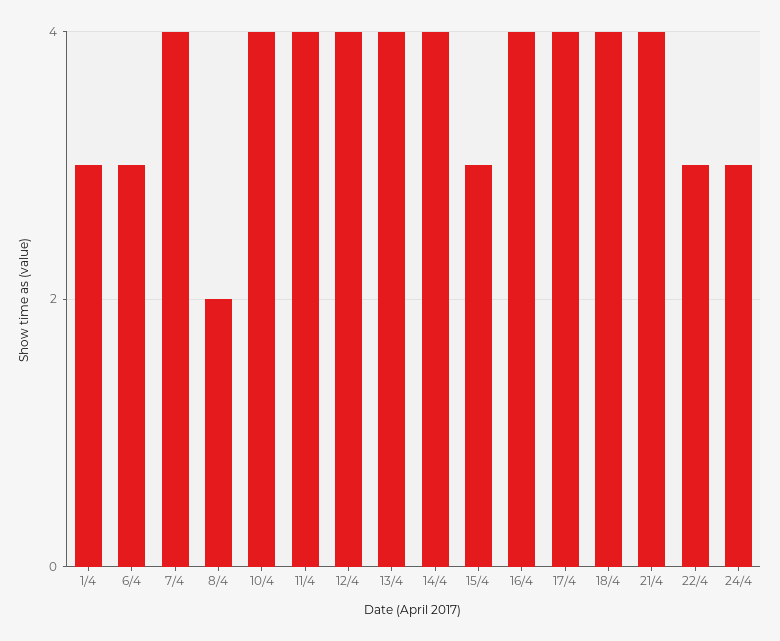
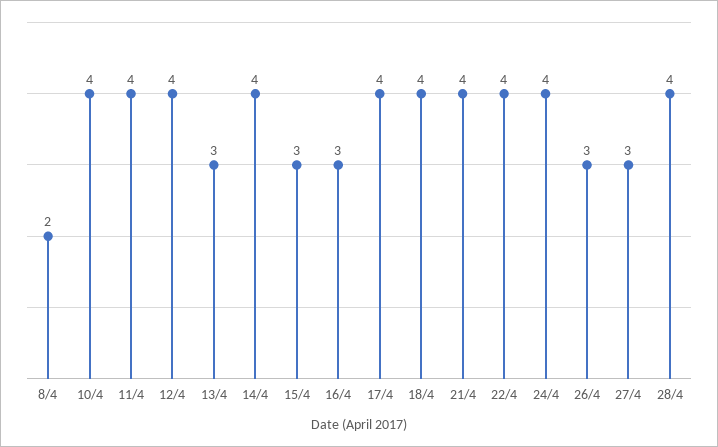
1/4: 3 -> none
6/4: 3 -> none
7/4: 4 -> none
13/4: 4 -> 3
16/4: 4 -> 3
22/4: 3 -> 4
24/4: 3 -> 4
26/4: none -> 3
27/4: none -> 3
28/4: none -> 4

